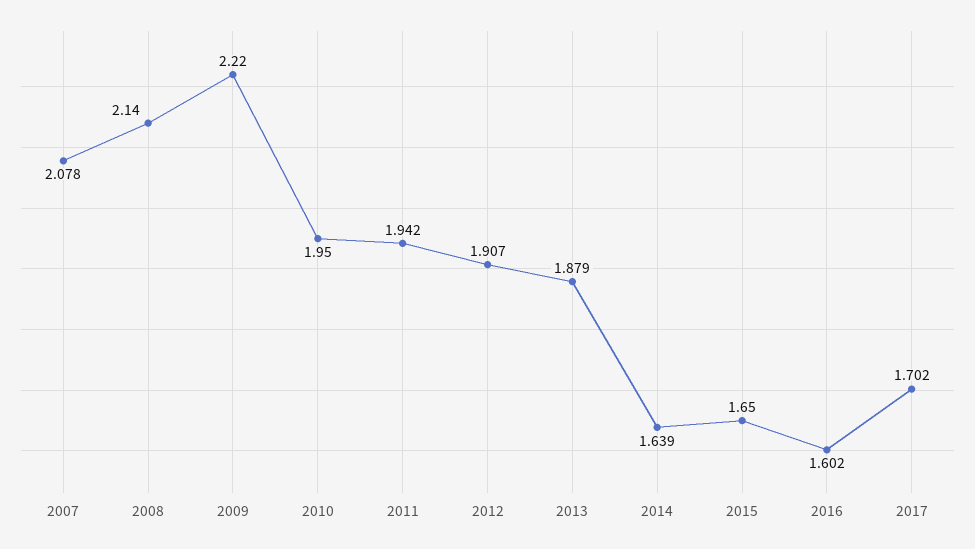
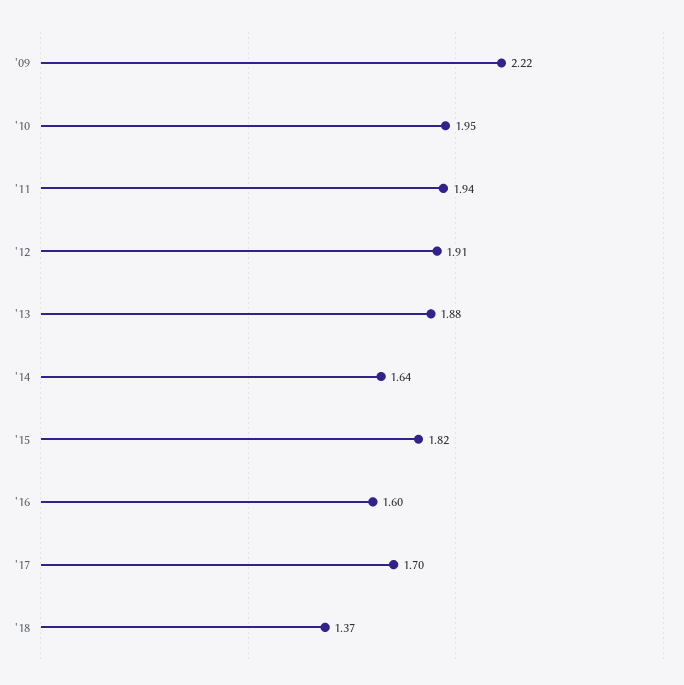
2007: 2.078 -> none
2008: 2.14 -> none
2015: 1.65 -> 1.82
'18: none -> 1.37

